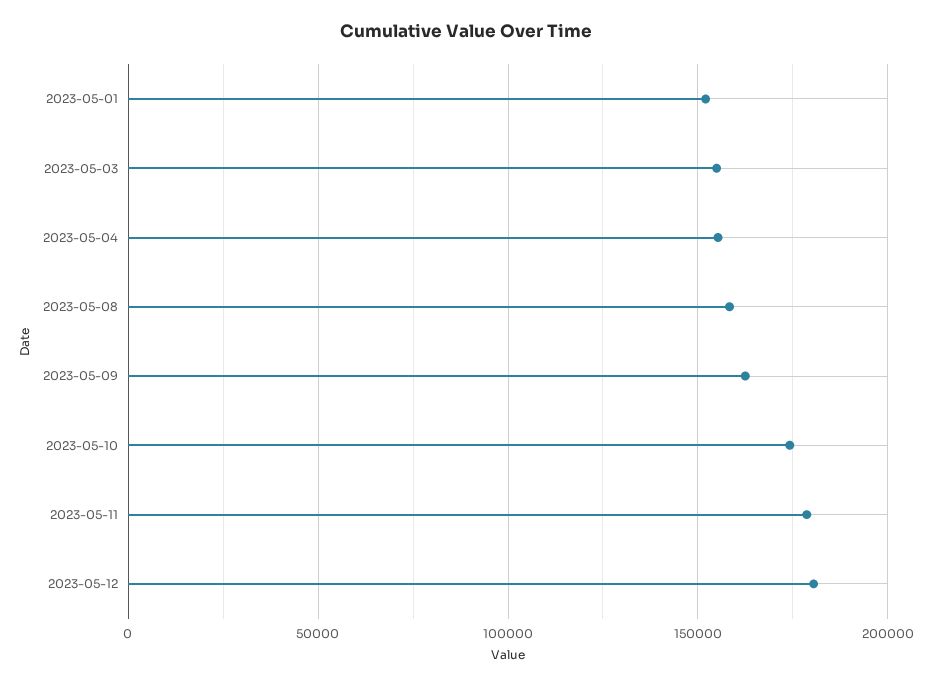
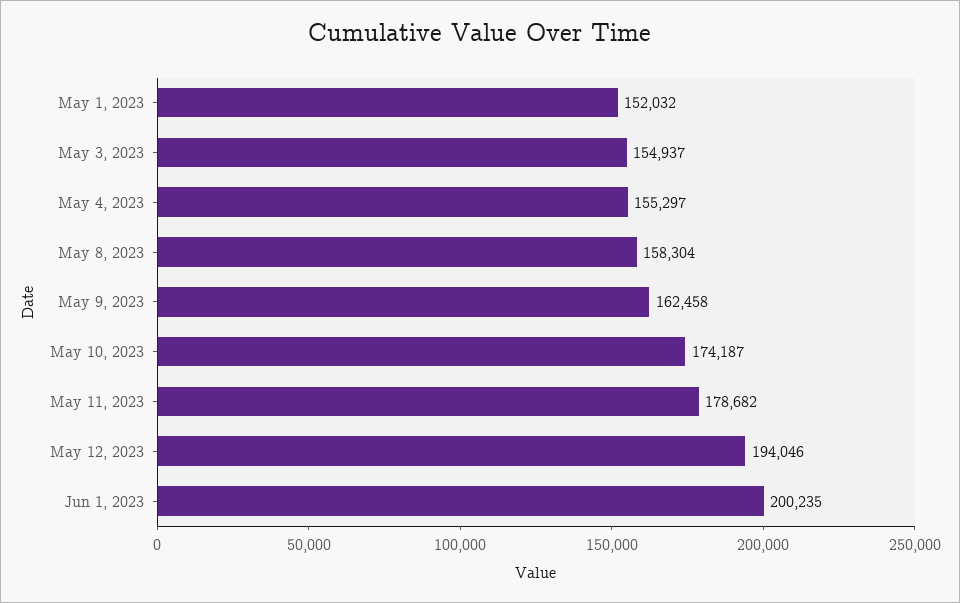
2023-05-12: 180000 -> 194046
Jun 1, 2023: none -> 200235

